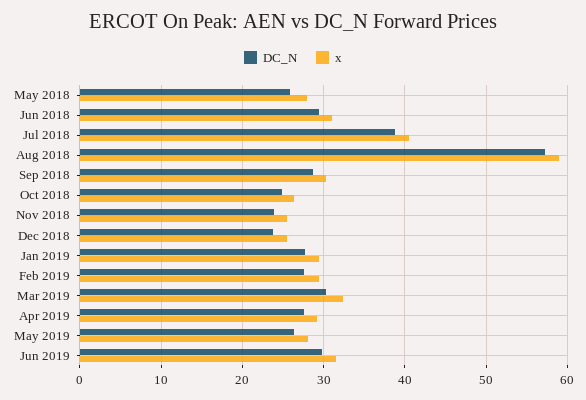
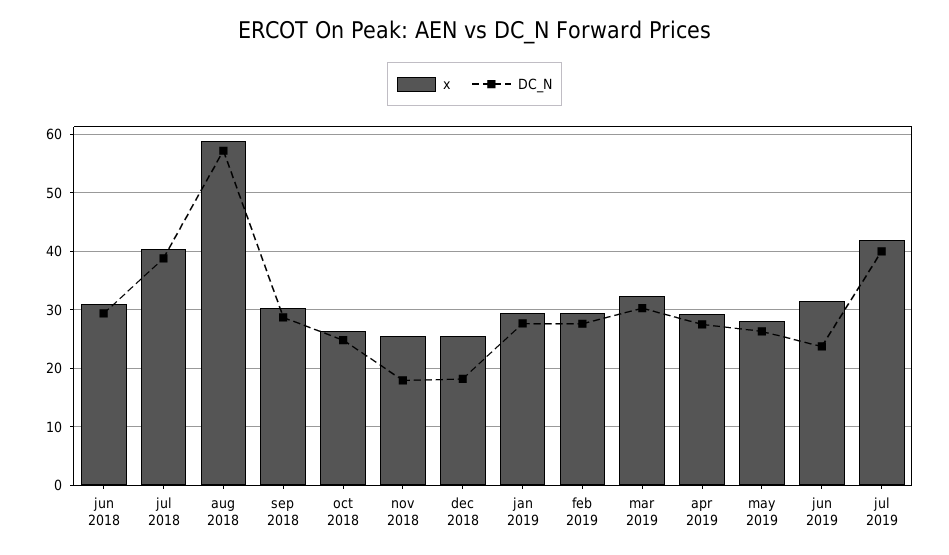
DC_N, May 2018: 26 -> none
x, May 2018: 28 -> none
DC_N, Nov 2018: 24 -> 18
DC_N, Dec 2018: 24 -> 18
DC_N, Jun 2019: 30 -> 24
x, jul 2019: none -> 42
DC_N, jul 2019: none -> 40

